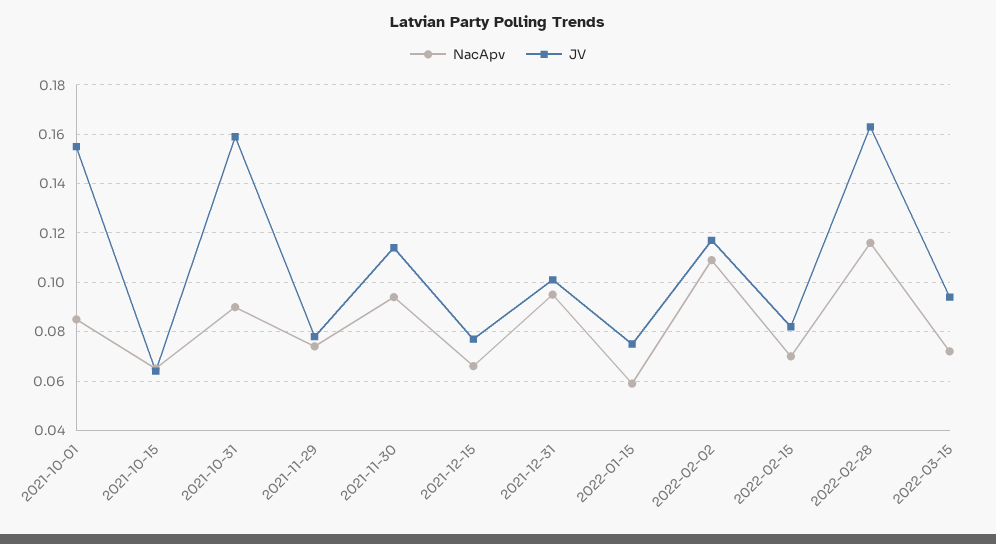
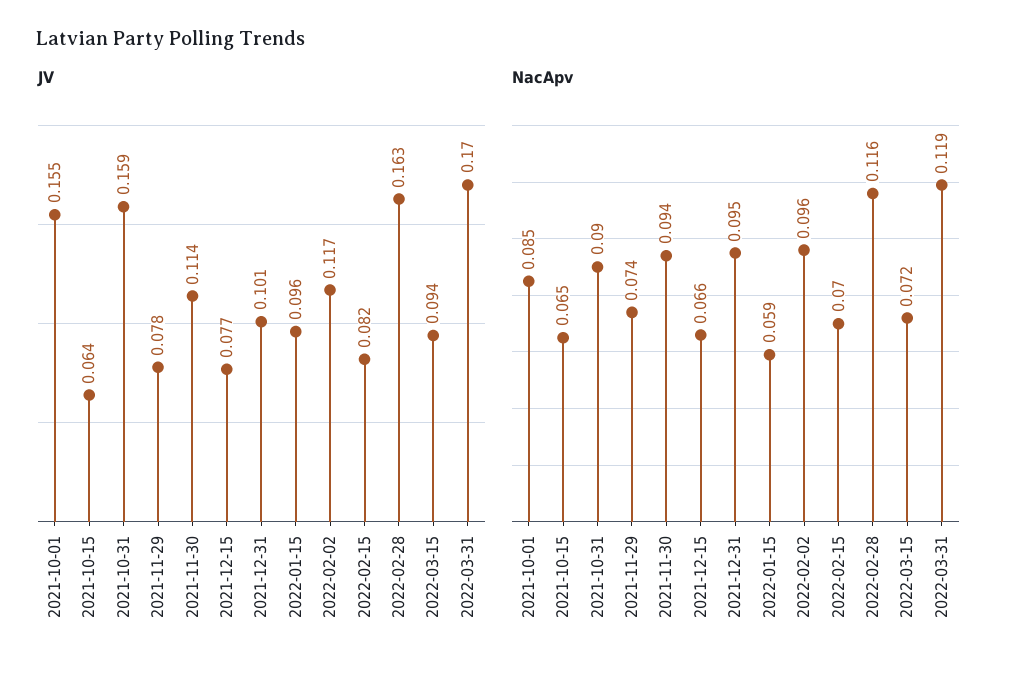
JV, 2022-01-15: 0.075 -> 0.096
NacApv, 2022-02-02: 0.11 -> 0.096
JV, 2022-03-31: none -> 0.17
NacApv, 2022-03-31: none -> 0.119

